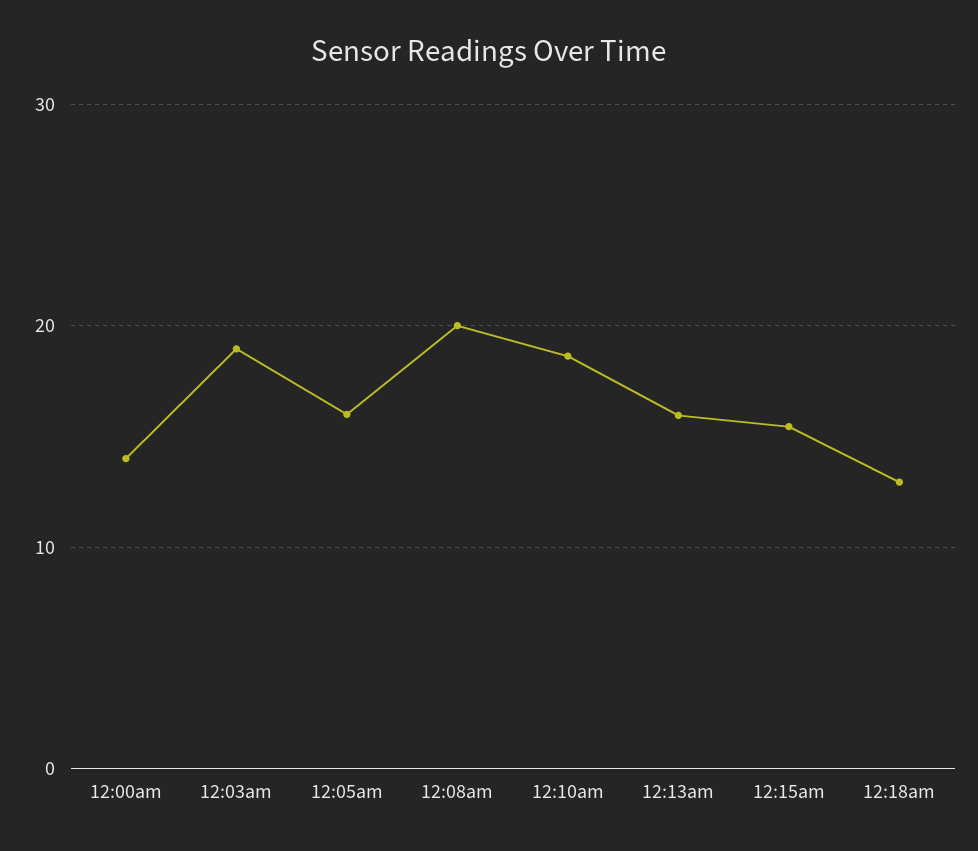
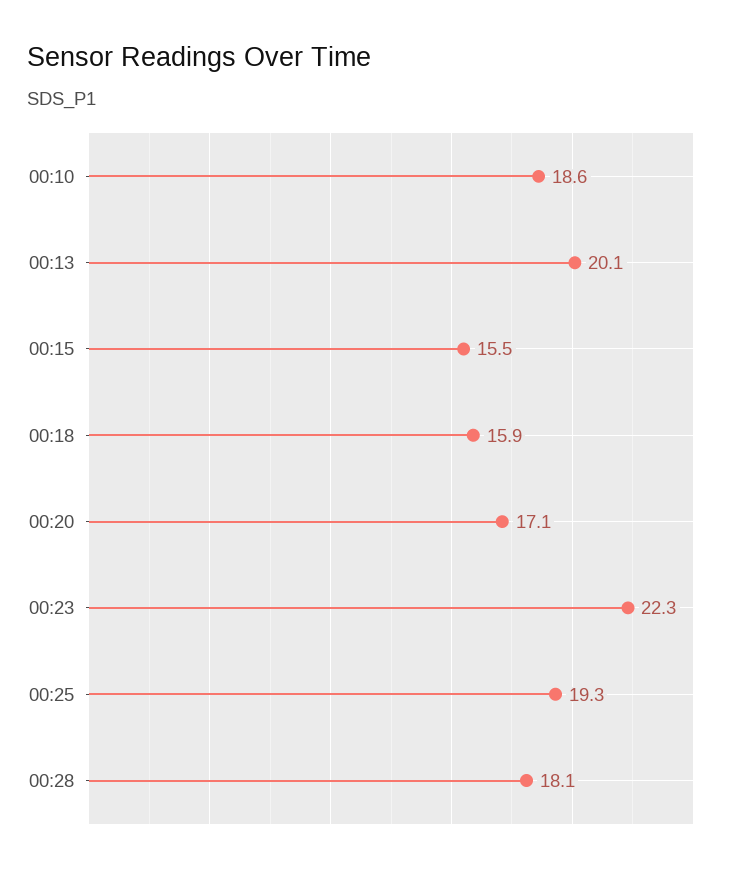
12:00am: 14 -> none
12:03am: 19 -> none
12:05am: 16 -> none
12:08am: 20 -> none
12:13am: 16 -> 20.1
12:18am: 13 -> 15.9
00:20: none -> 17.1
00:23: none -> 22.3
00:25: none -> 19.3
00:28: none -> 18.1

